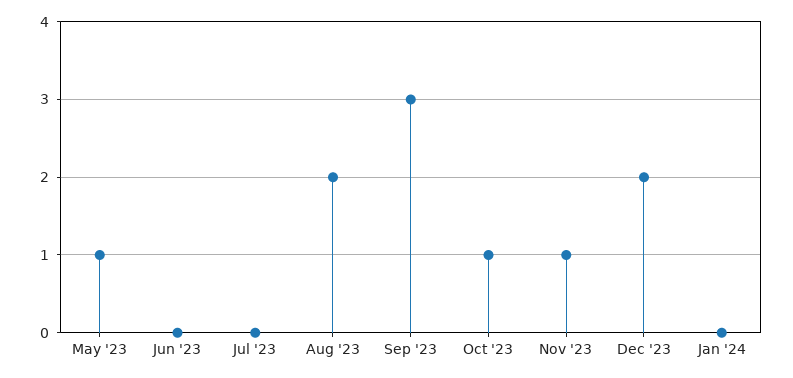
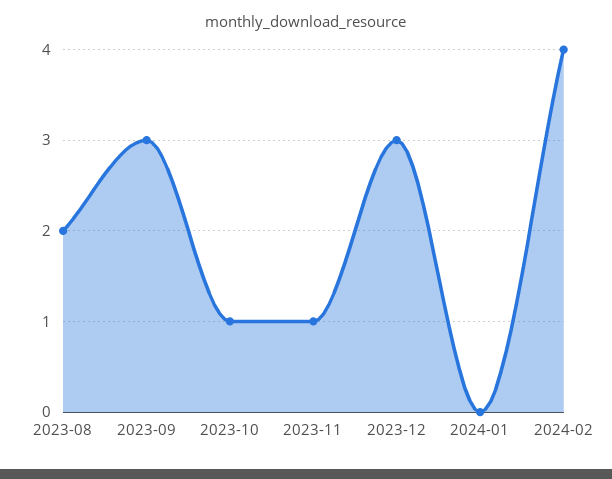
May '23: 1 -> none
Jun '23: 0 -> none
Jul '23: 0 -> none
Dec '23: 2 -> 3
2024-02: none -> 4

